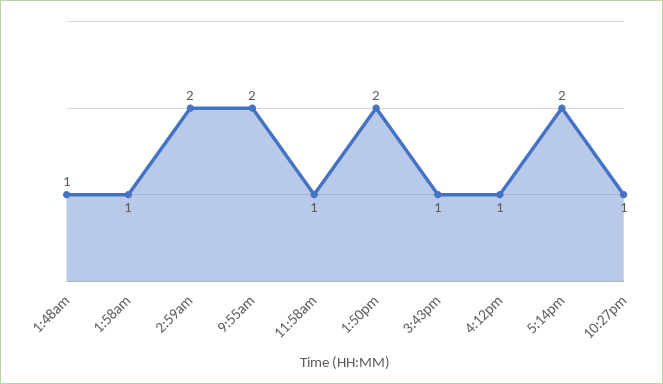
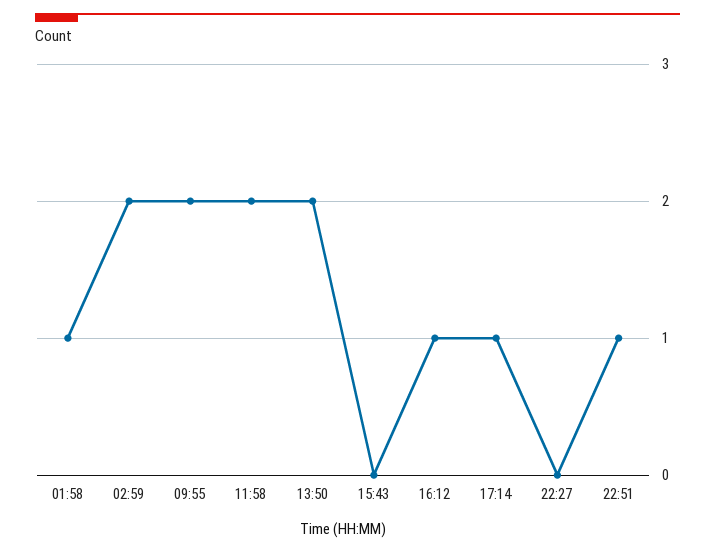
1:48am: 1 -> none
11:58am: 1 -> 2
3:43pm: 1 -> 0
5:14pm: 2 -> 1
10:27pm: 1 -> 0
22:51: none -> 1

